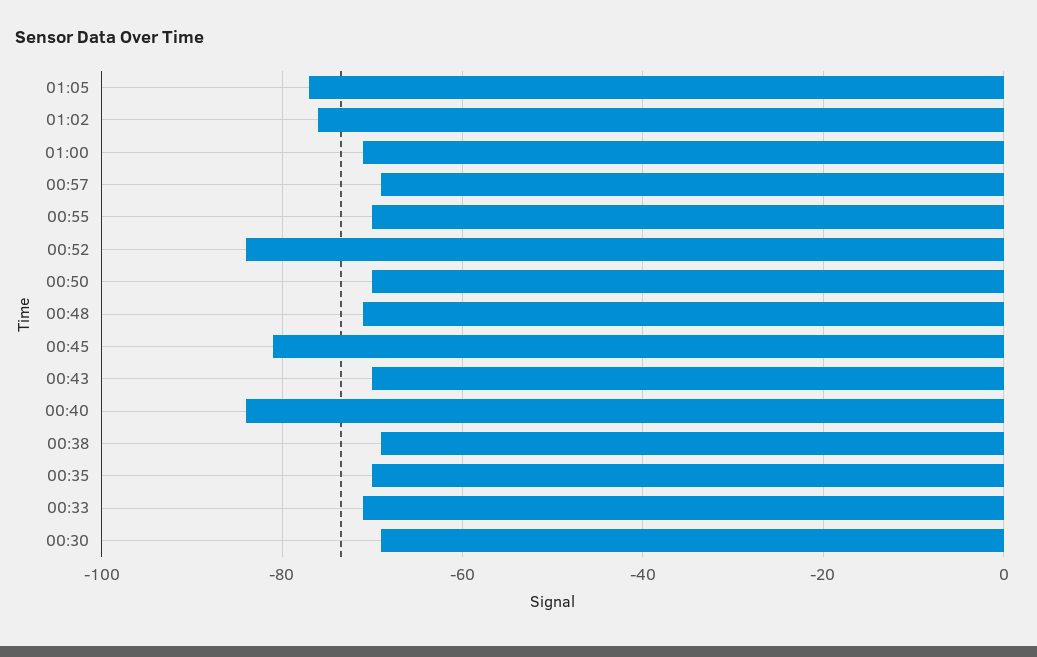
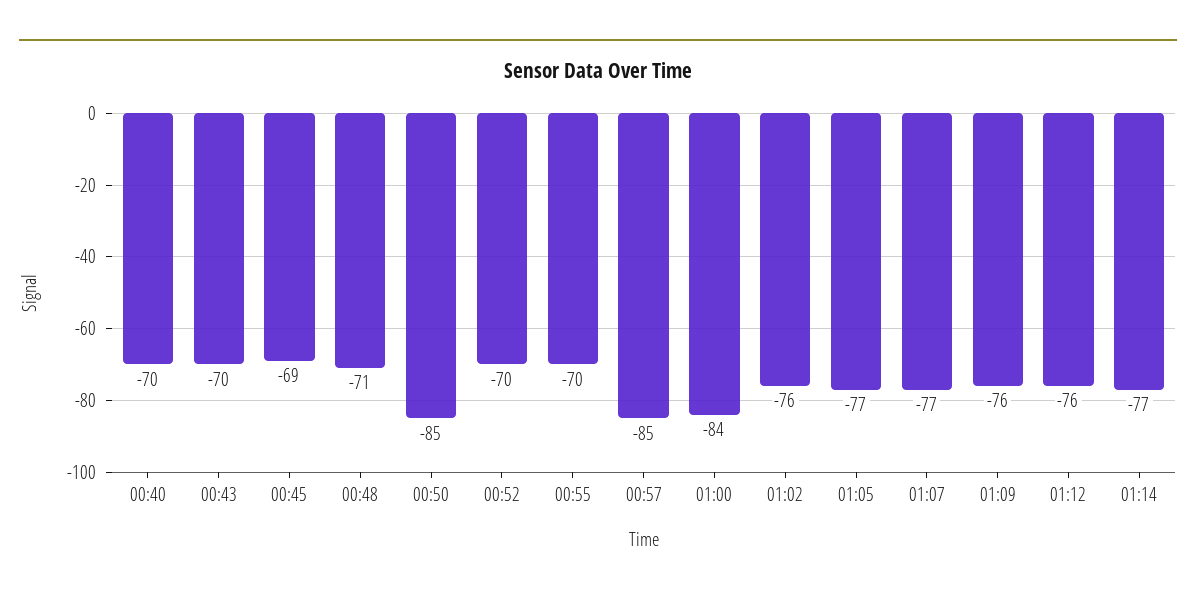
01:00: -70 -> -84
00:57: -70 -> -85
00:52: -85 -> -70
00:50: -70 -> -85
00:45: -80 -> -69
00:40: -85 -> -70
00:38: -70 -> none
00:35: -70 -> none
00:33: -70 -> none
00:30: -70 -> none
01:07: none -> -77
01:09: none -> -76
01:12: none -> -76
01:14: none -> -77

